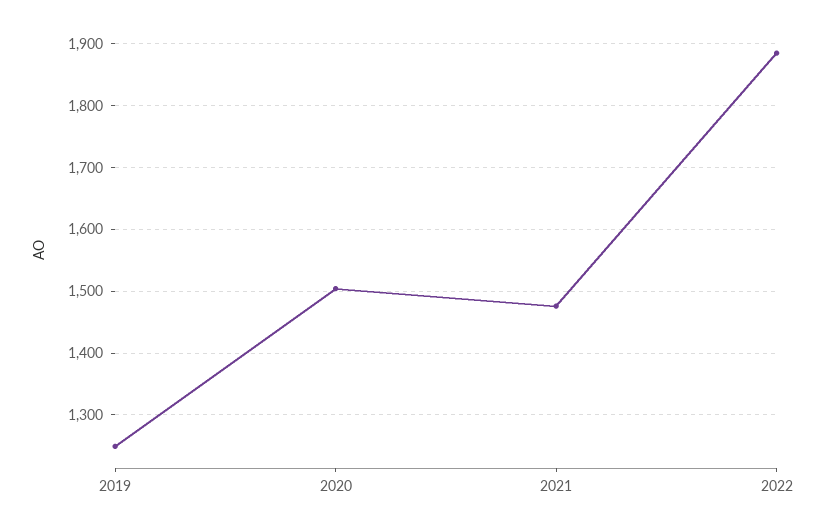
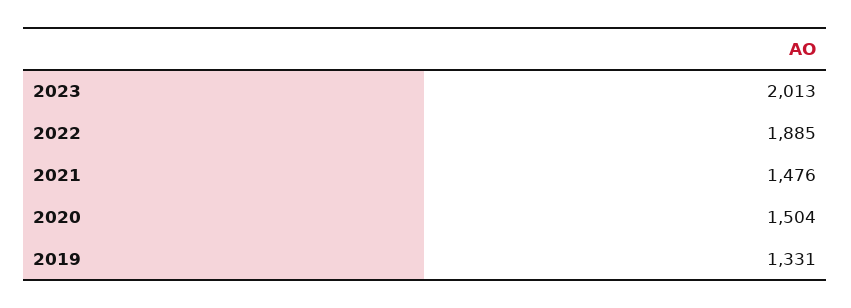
2019: 1250 -> 1331
2023: none -> 2013

